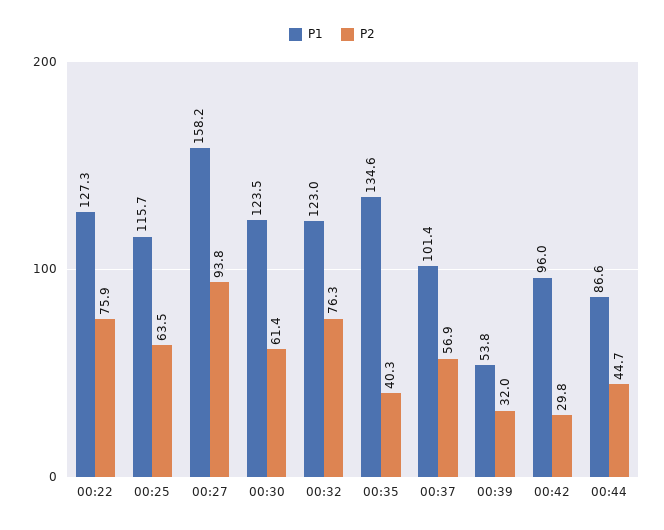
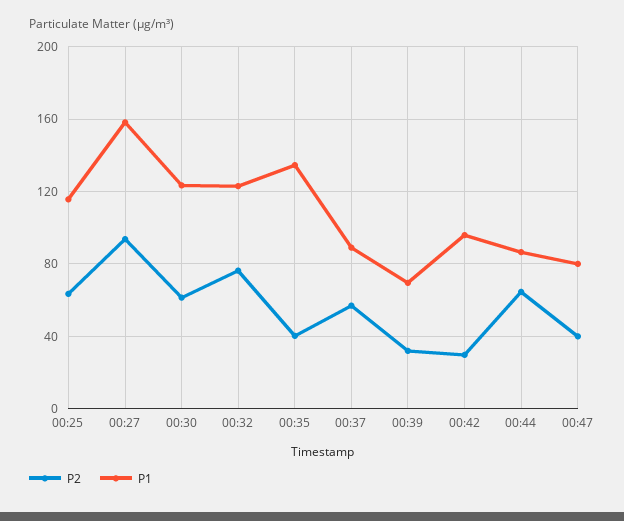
P1, 00:22: 127.3 -> none
P2, 00:22: 75.9 -> none
P1, 00:37: 101.4 -> 90
P1, 00:39: 53.8 -> 70
P2, 00:44: 44.7 -> 65
P2, 00:47: none -> 40
P1, 00:47: none -> 80

